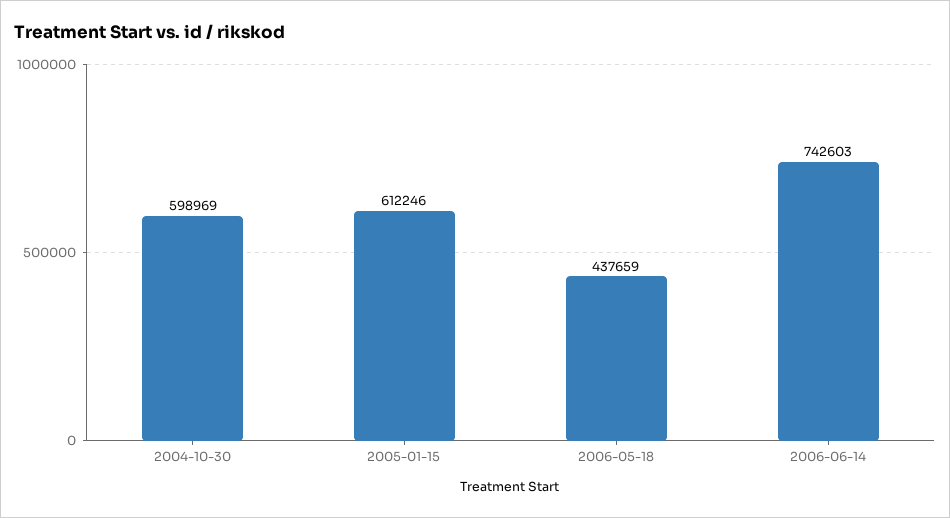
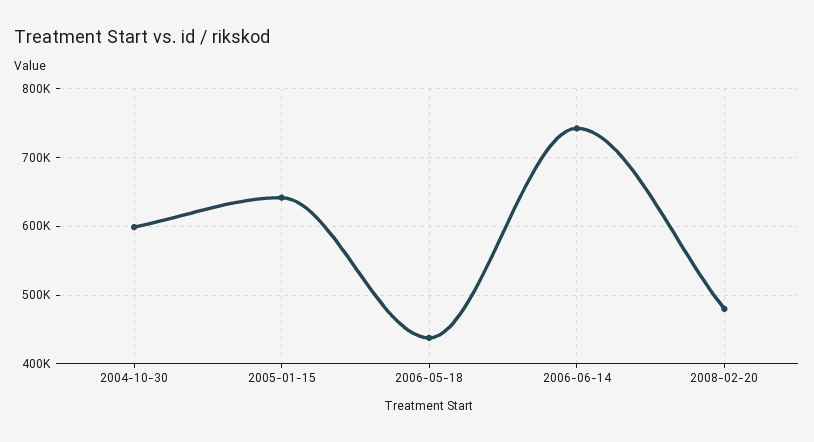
2005-01-15: 612246 -> 640000
2008-02-20: none -> 480000

